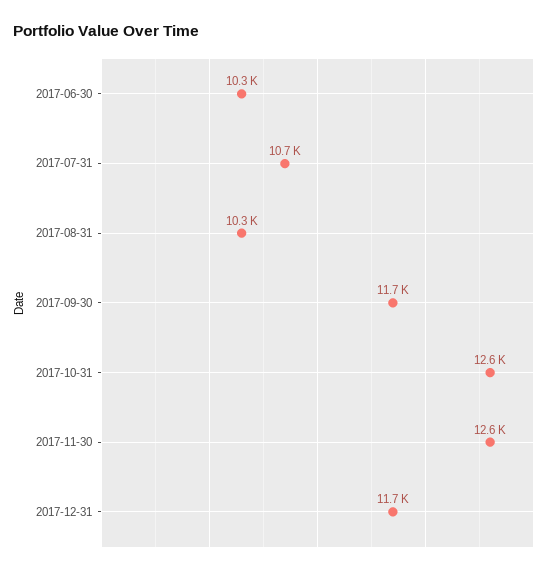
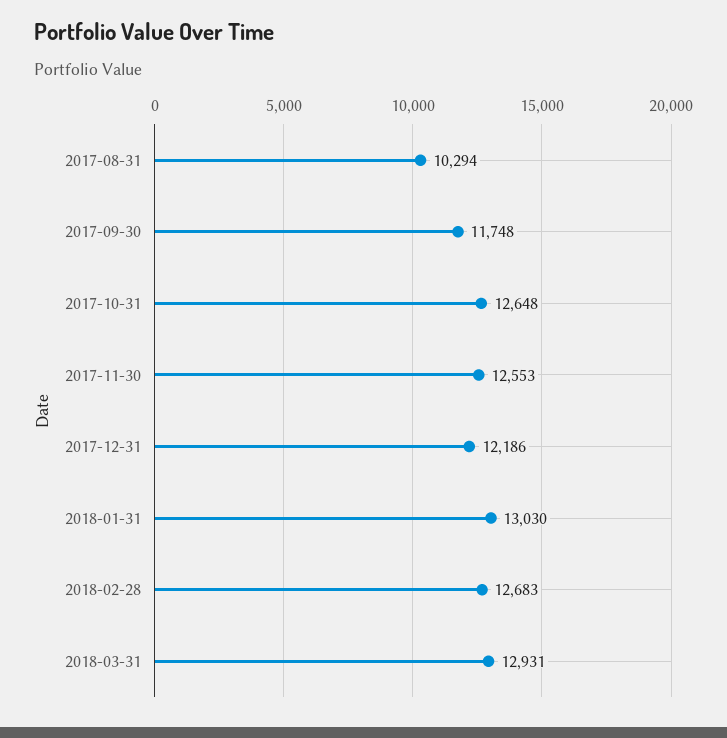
2017-06-30: 10300 -> none
2017-07-31: 10700 -> none
2017-12-31: 11700 -> 12186
2018-01-31: none -> 13030
2018-02-28: none -> 12683
2018-03-31: none -> 12931

